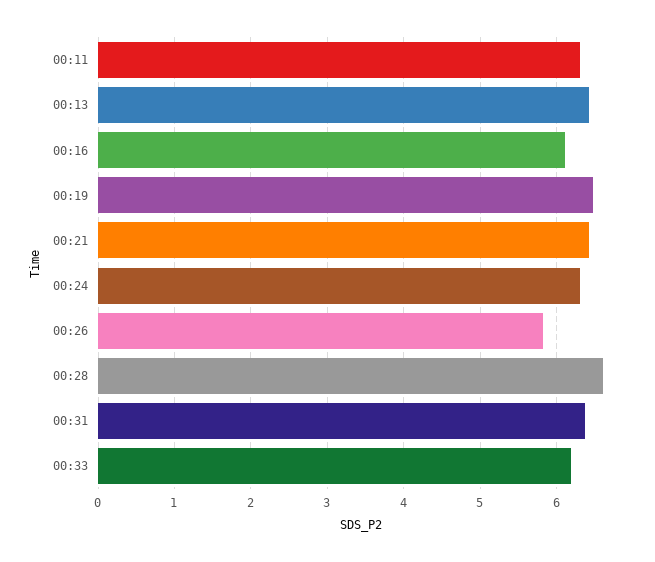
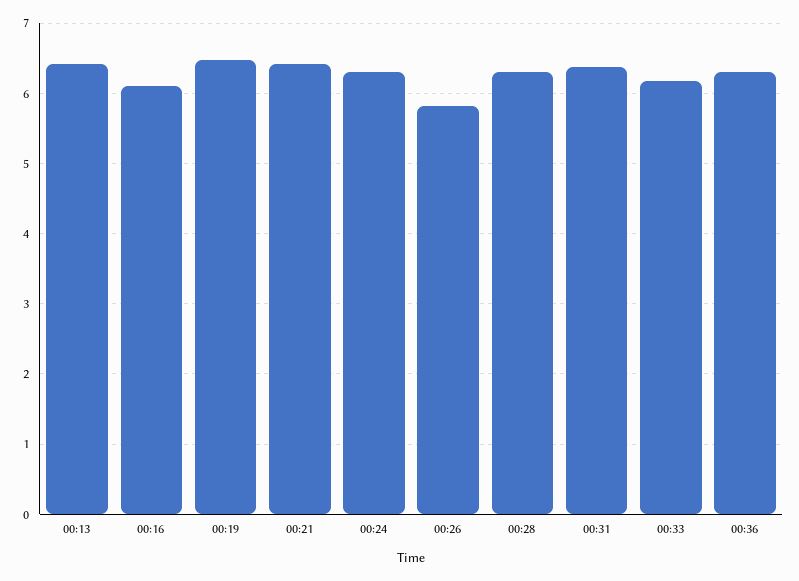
00:11: 6.3 -> none
00:28: 6.6 -> 6.3
00:36: none -> 6.3

